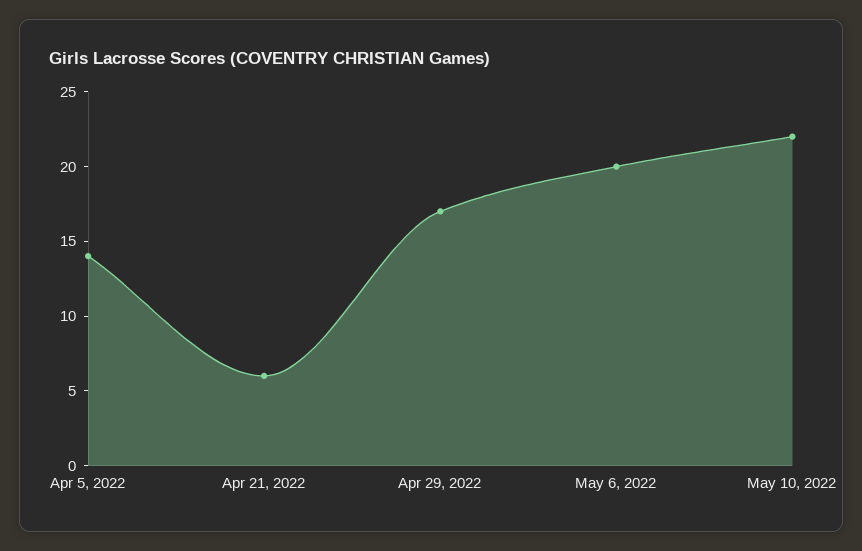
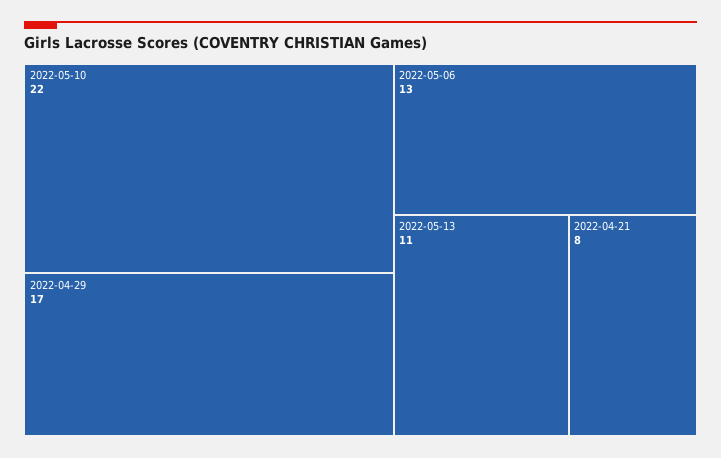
Apr 5, 2022: 14 -> none
Apr 21, 2022: 6 -> 8
May 6, 2022: 20 -> 13
2022-05-13: none -> 11

